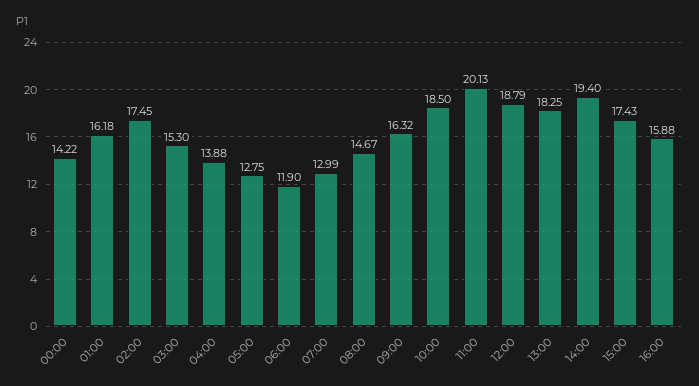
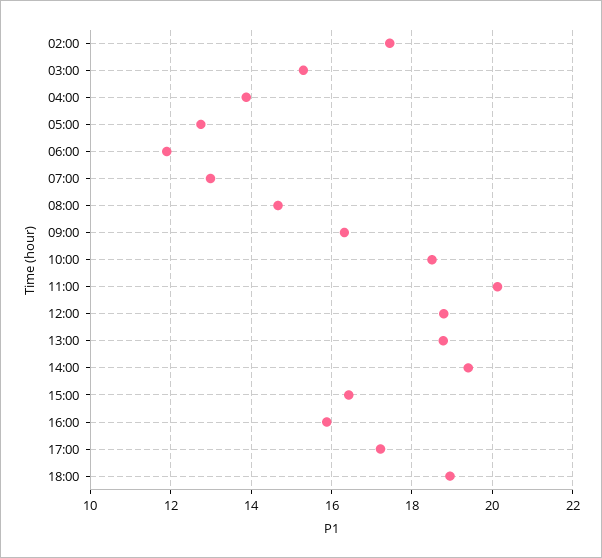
00:00: 14.22 -> none
01:00: 16.18 -> none
13:00: 18.25 -> 18.8
15:00: 17.43 -> 16.4
17:00: none -> 17.2
18:00: none -> 19

